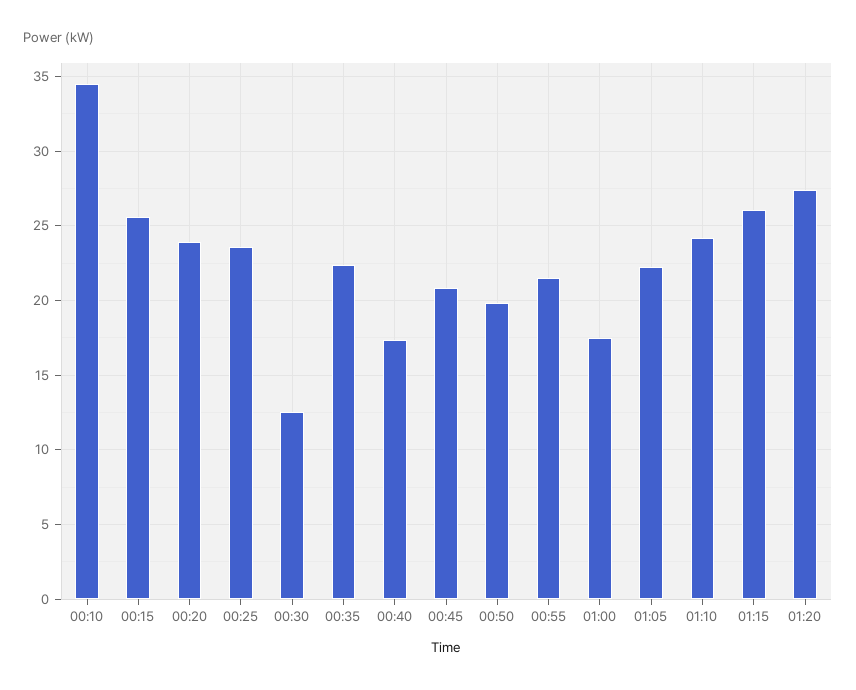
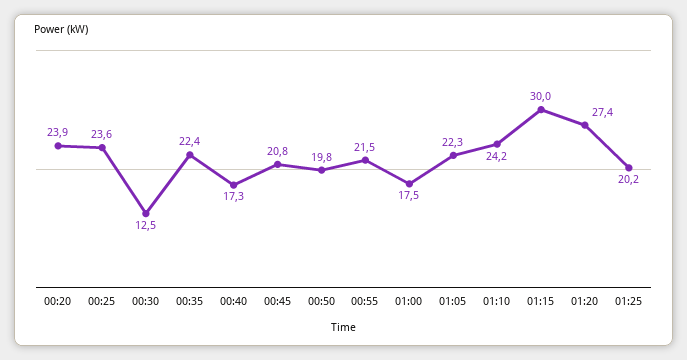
00:10: 34.5 -> none
00:15: 25.5 -> none
01:15: 26 -> 30
01:25: none -> 20.2

